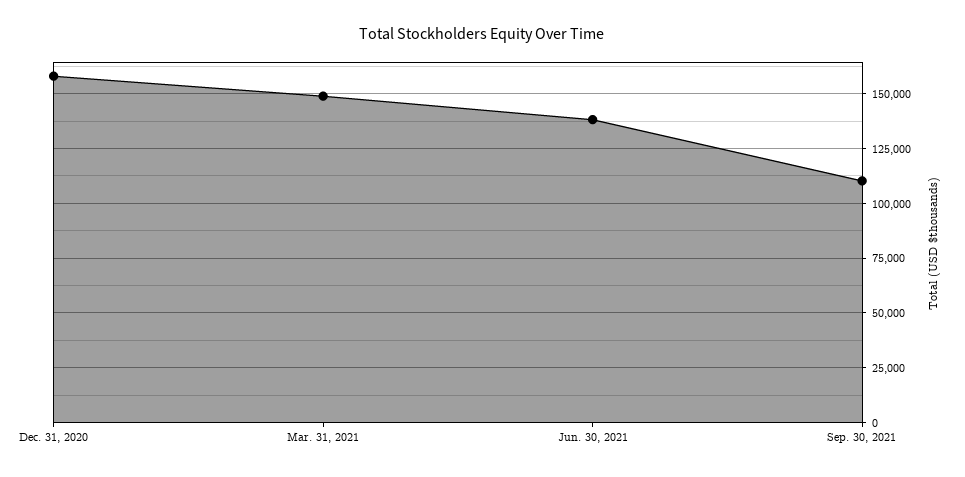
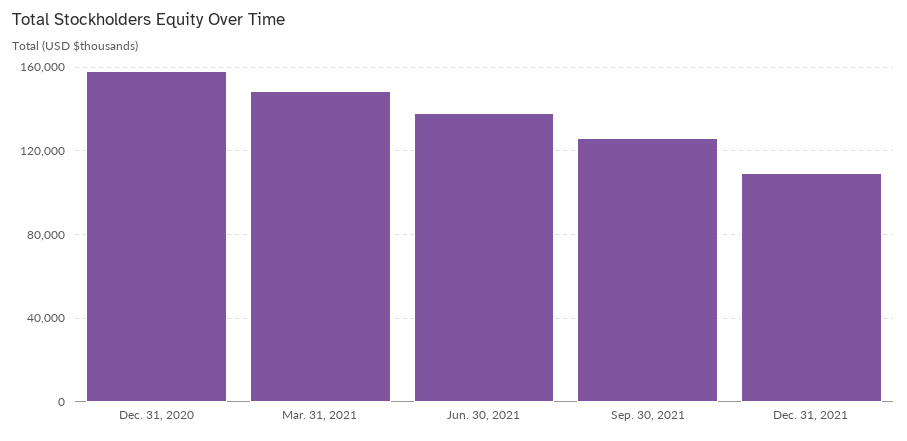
Sep. 30, 2021: 110000 -> 125000
Dec. 31, 2021: none -> 110000

